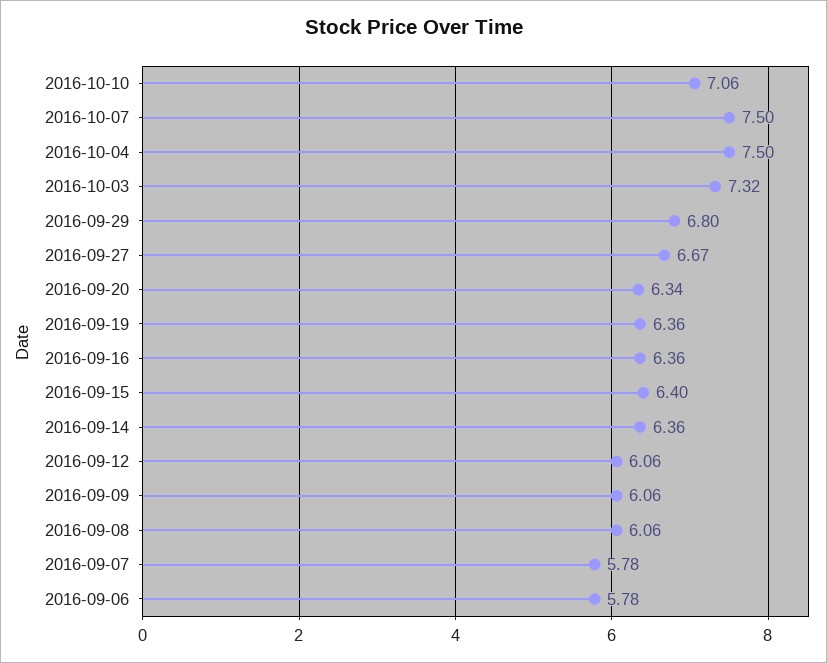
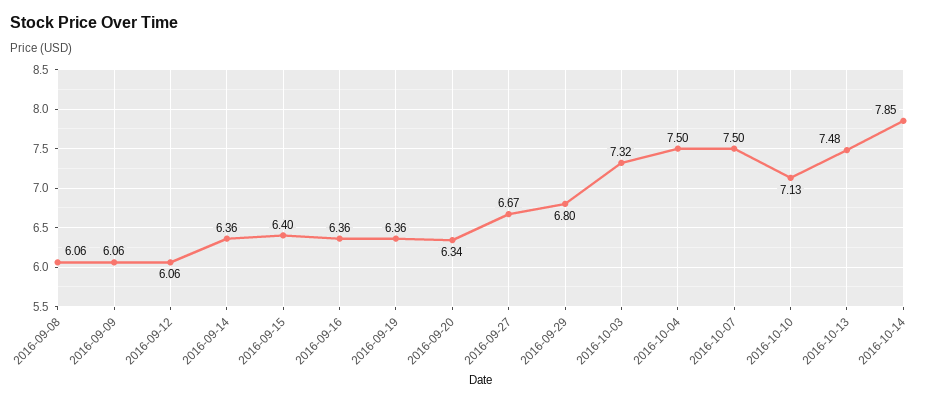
2016-10-10: 7.06 -> 7.13
2016-09-07: 5.78 -> none
2016-09-06: 5.78 -> none
2016-10-13: none -> 7.48
2016-10-14: none -> 7.85

